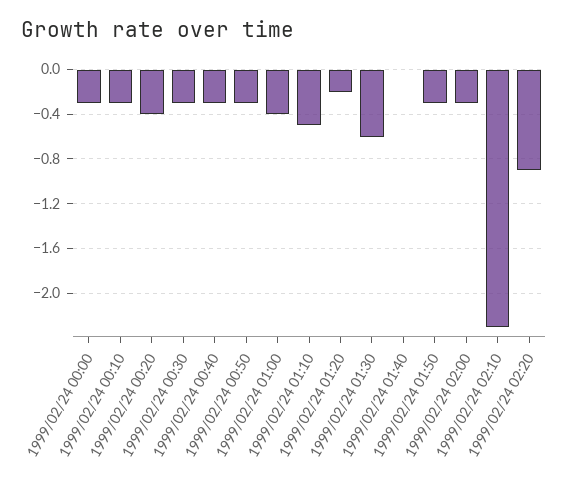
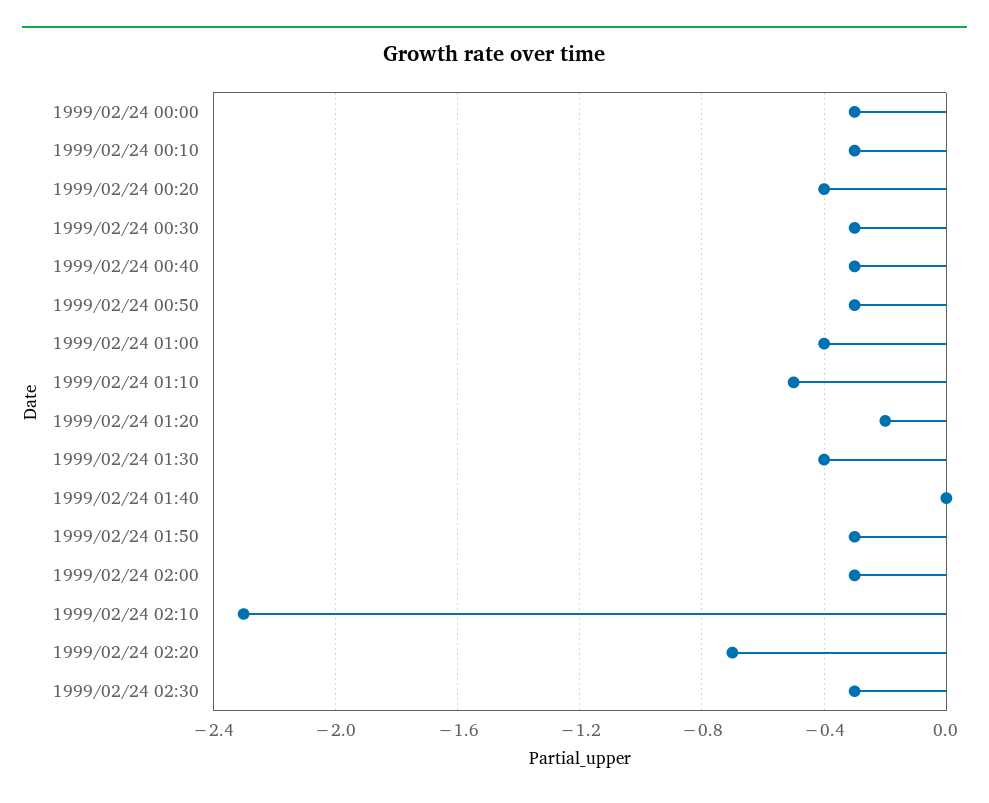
1999/02/24 01:30: -0.6 -> -0.4
1999/02/24 02:20: -0.9 -> -0.7
1999/02/24 02:30: none -> -0.3

